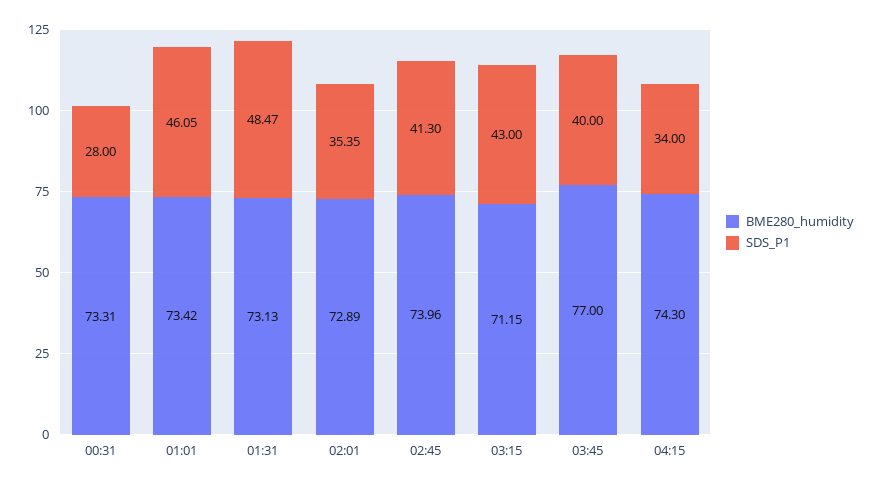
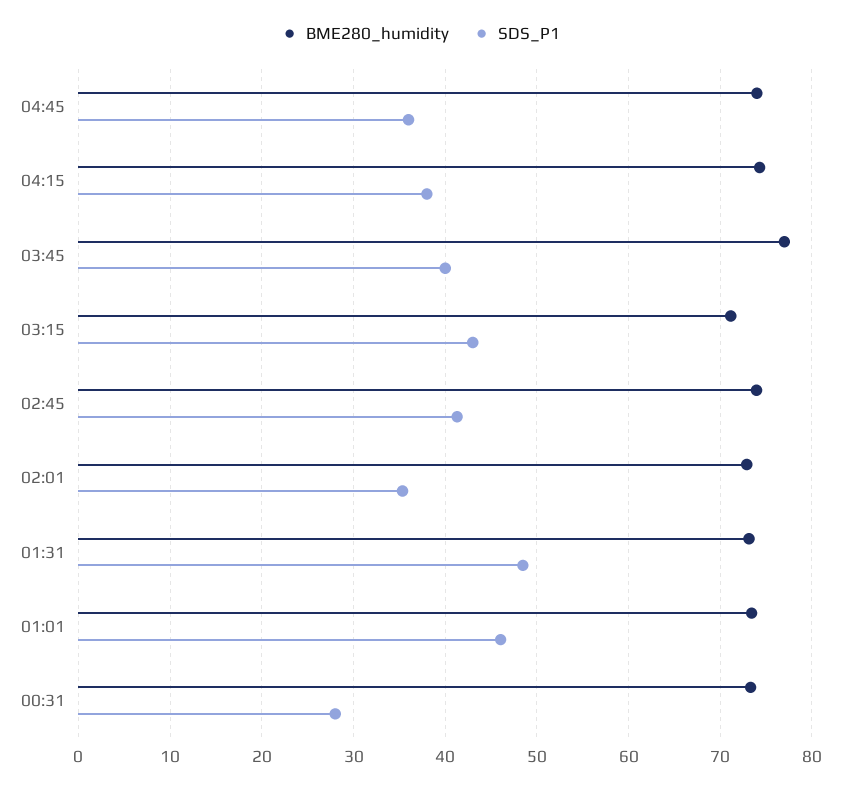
SDS_P1, 04:15: 34 -> 38
BME280_humidity, 04:45: none -> 74
SDS_P1, 04:45: none -> 36

